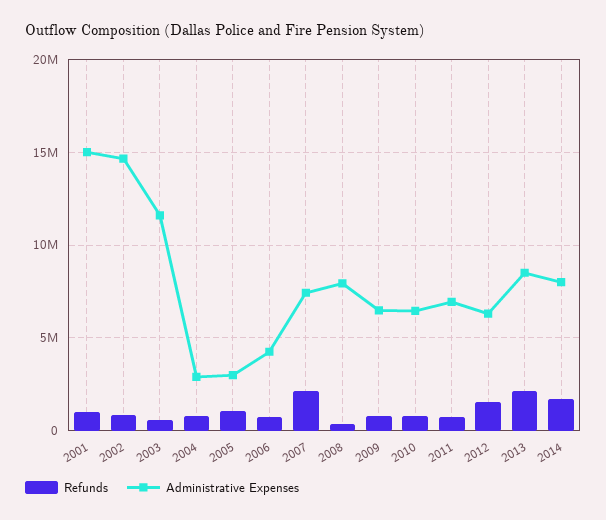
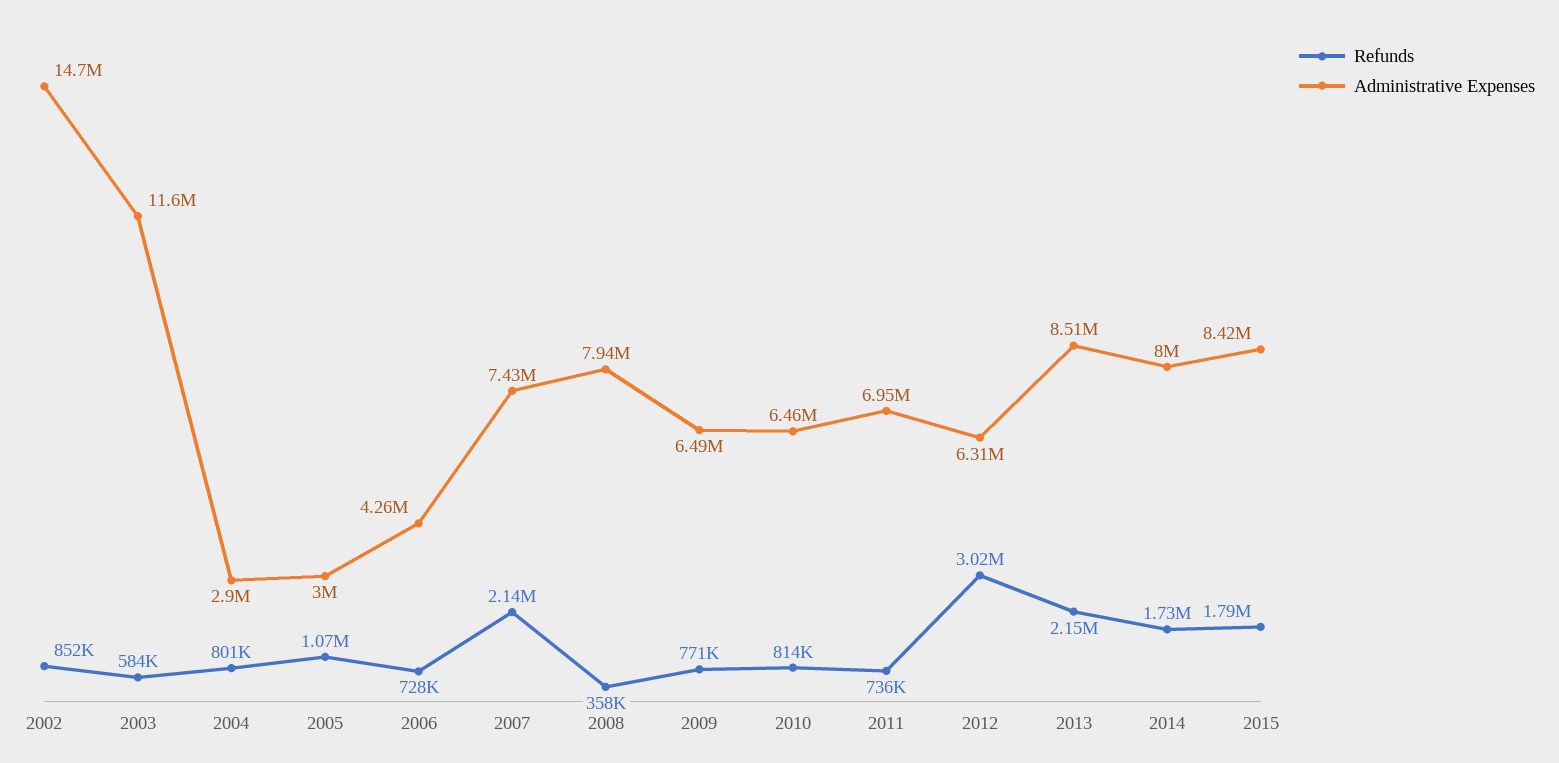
Refunds, 2001: 1000000 -> none
Administrative Expenses, 2001: 15000000 -> none
Refunds, 2012: 1500000 -> 3020000
Refunds, 2015: none -> 1790000
Administrative Expenses, 2015: none -> 8420000

